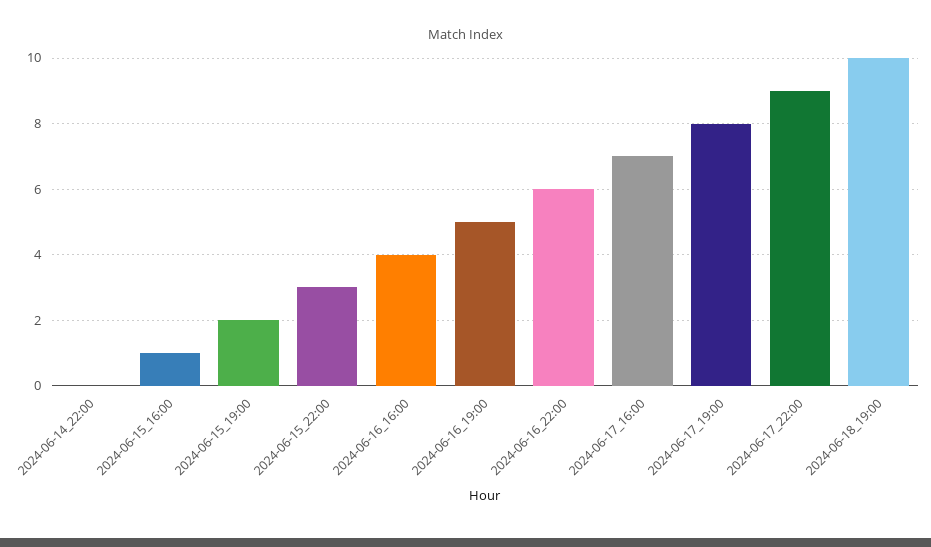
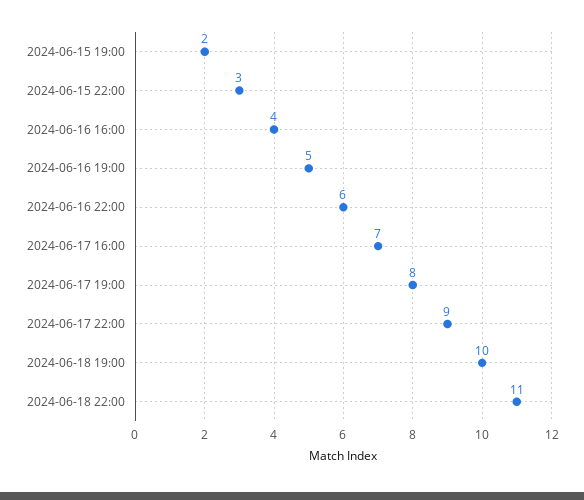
2024-06-14_22:00: 0 -> none
2024-06-15_16:00: 1 -> none
2024-06-18 22:00: none -> 11

